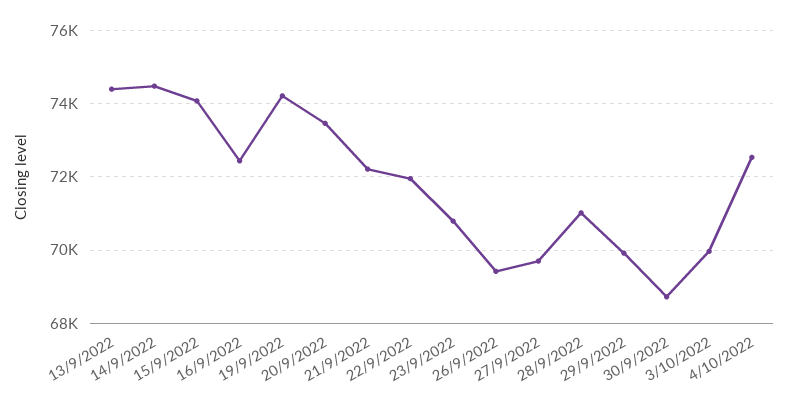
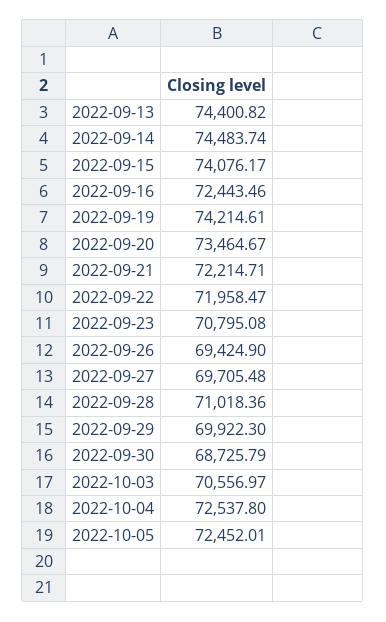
3/10/2022: 70000 -> 70556.97
2022-10-05: none -> 72452.01

